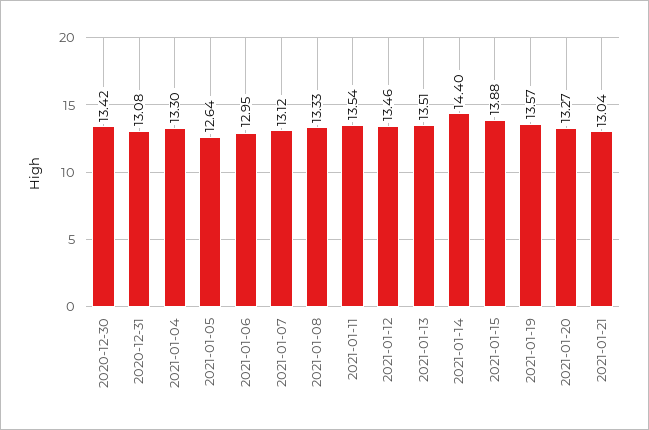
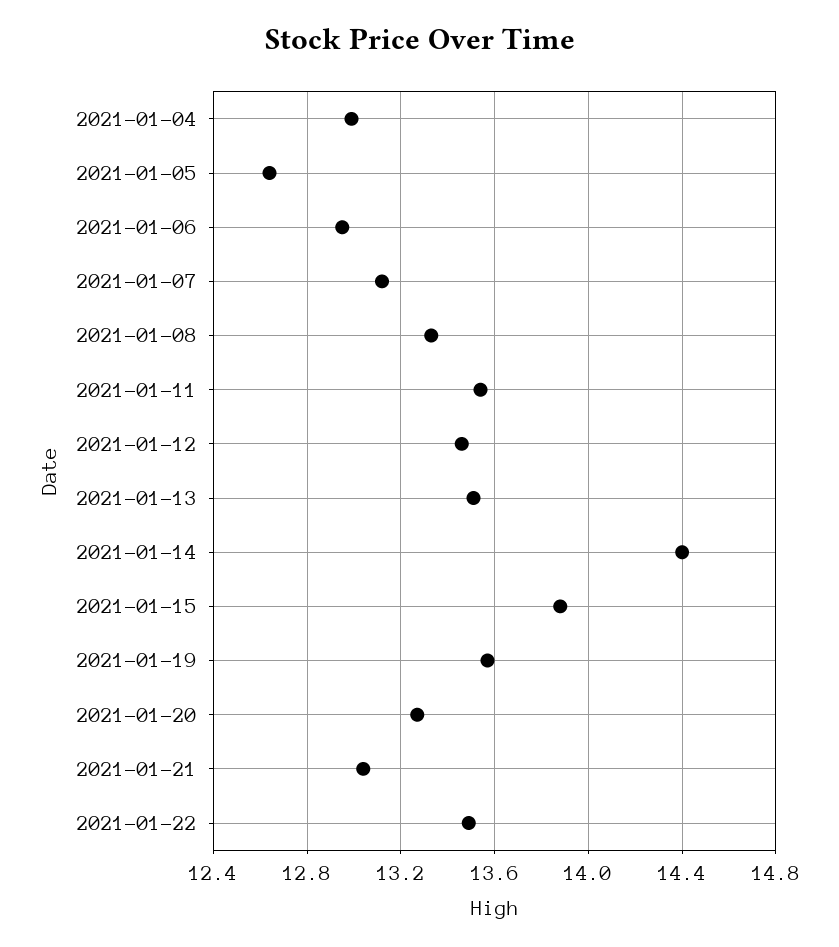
2020-12-30: 13.42 -> none
2020-12-31: 13.08 -> none
2021-01-04: 13.3 -> 13
2021-01-22: none -> 13.5

